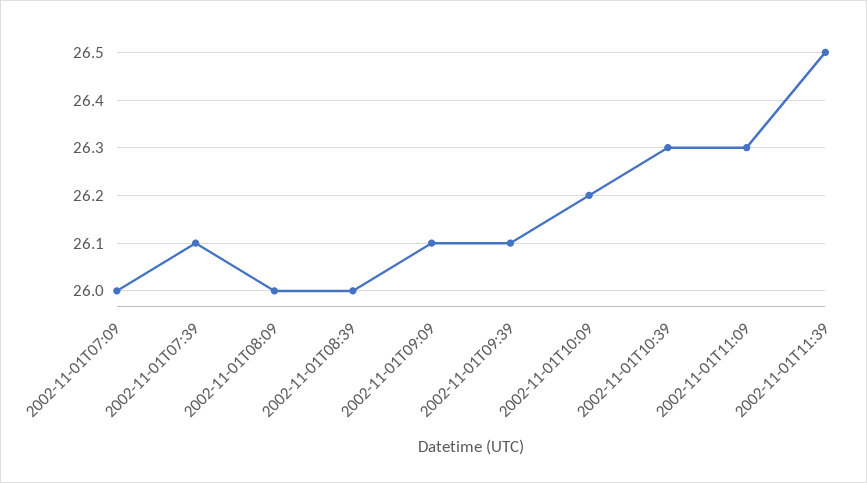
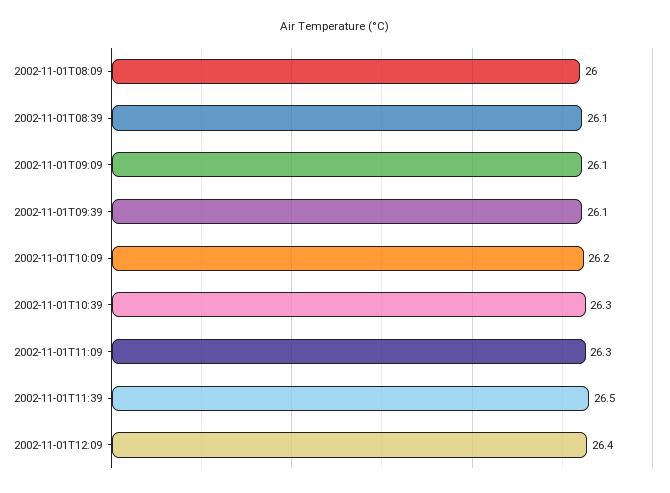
2002-11-01T07:09: 26 -> none
2002-11-01T07:39: 26.1 -> none
2002-11-01T08:39: 26 -> 26.1
2002-11-01T12:09: none -> 26.4

